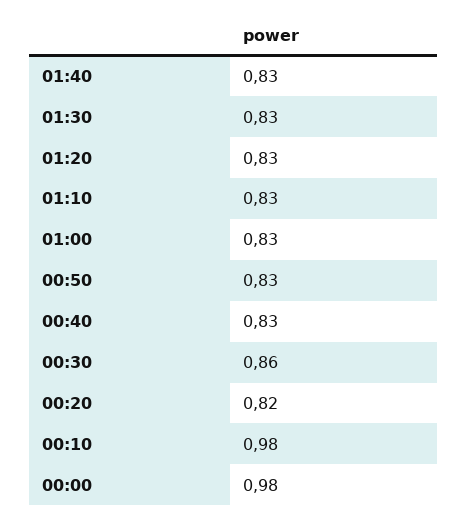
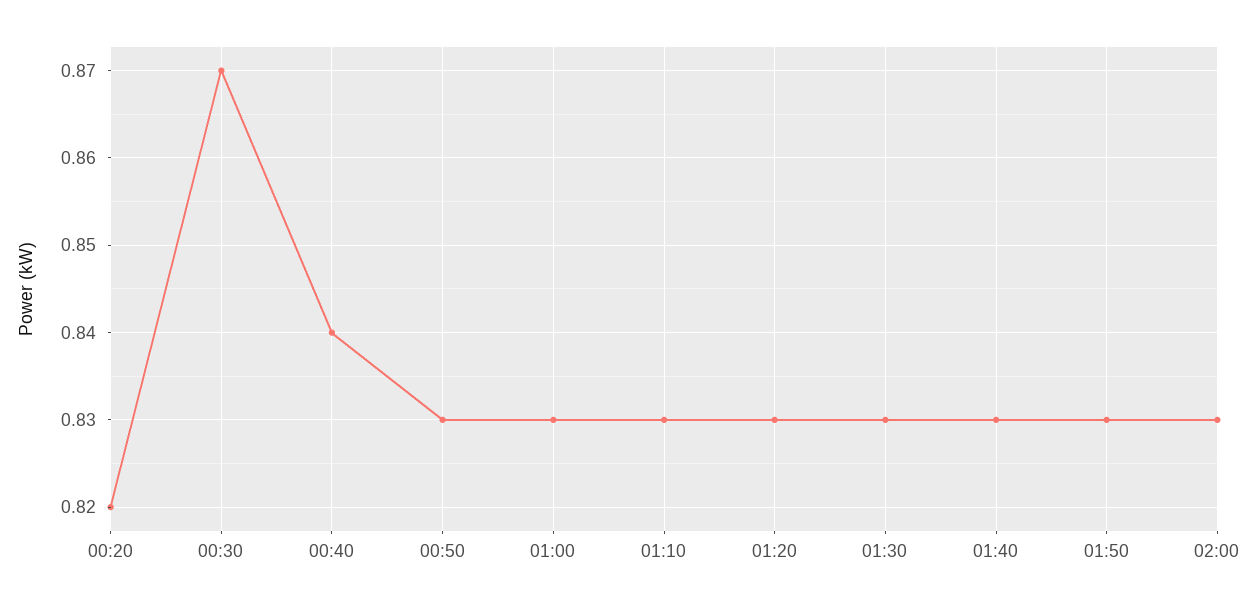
00:40: 0.83 -> 0.84
00:30: 0.86 -> 0.87
00:10: 0.98 -> none
00:00: 0.98 -> none
01:50: none -> 0.83
02:00: none -> 0.83

